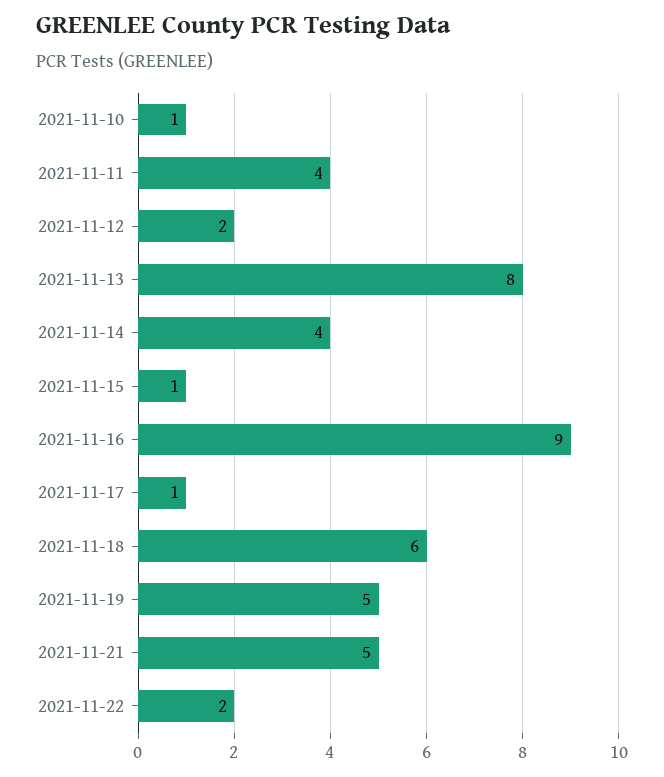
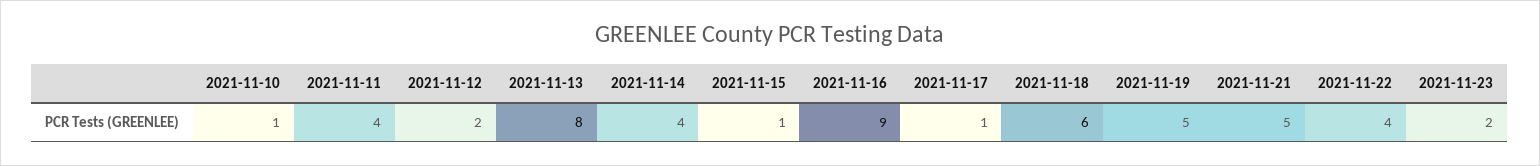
2021-11-22: 2 -> 4
2021-11-23: none -> 2

